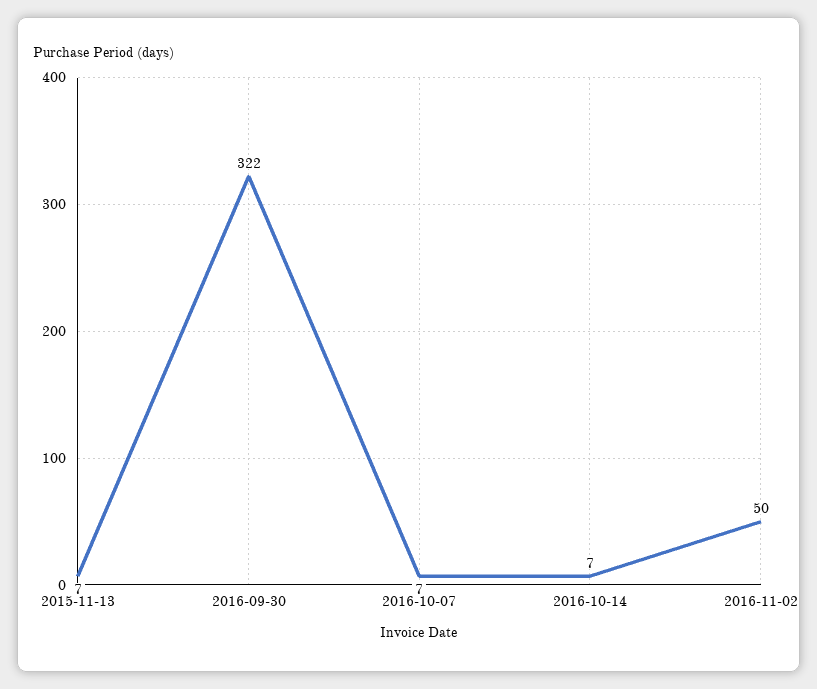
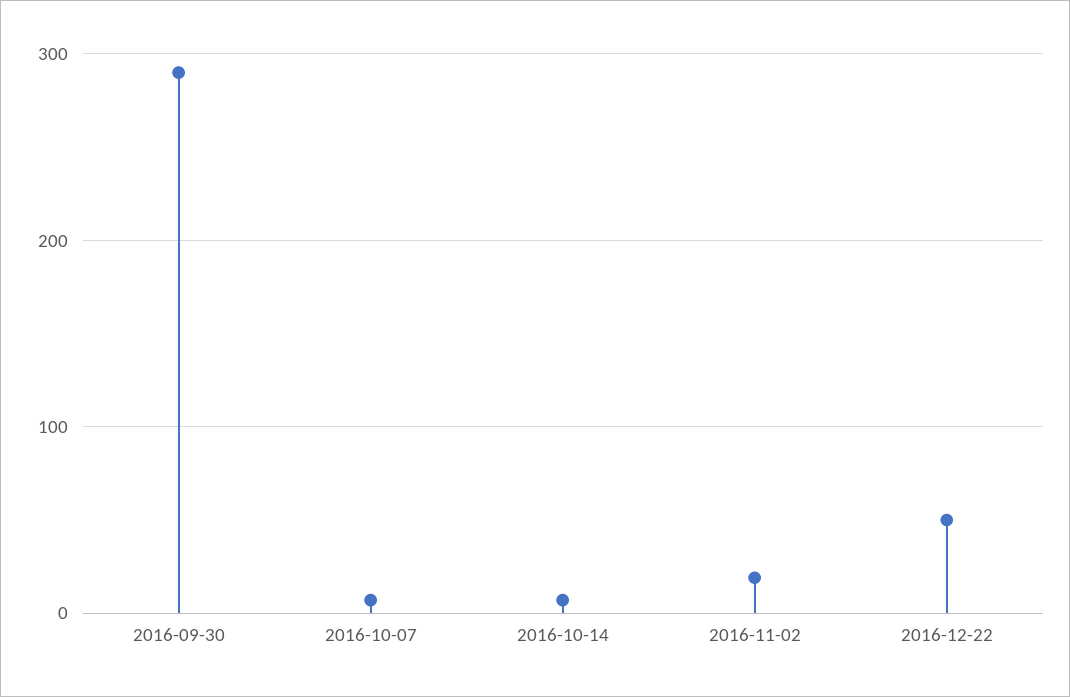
2015-11-13: 7 -> none
2016-09-30: 322 -> 290
2016-11-02: 50 -> 20
2016-12-22: none -> 50

